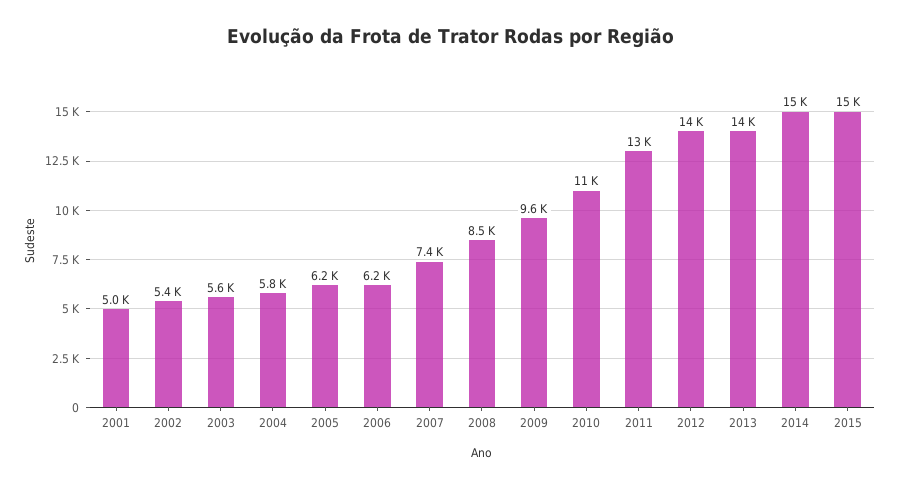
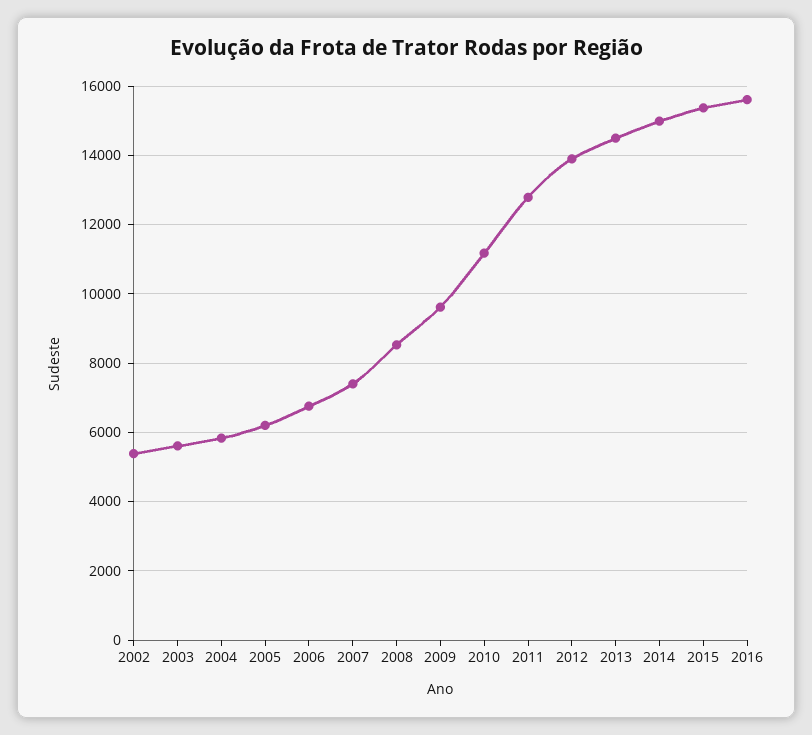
2001: 5000 -> none
2006: 6200 -> 6800
2016: none -> 15600

